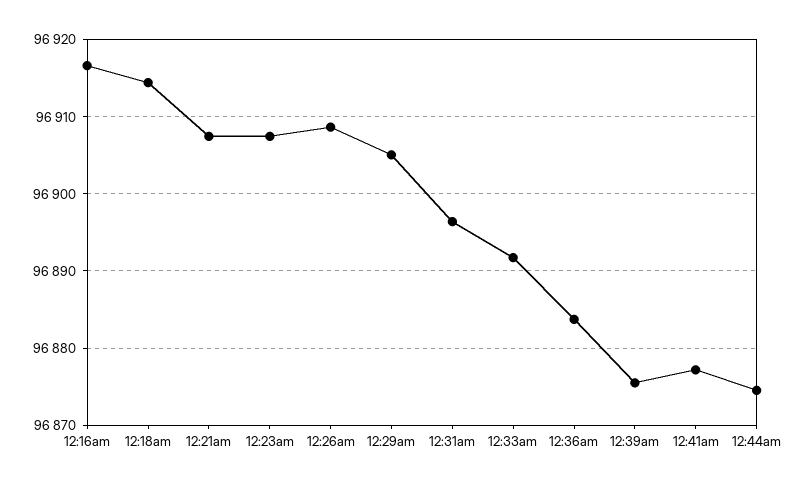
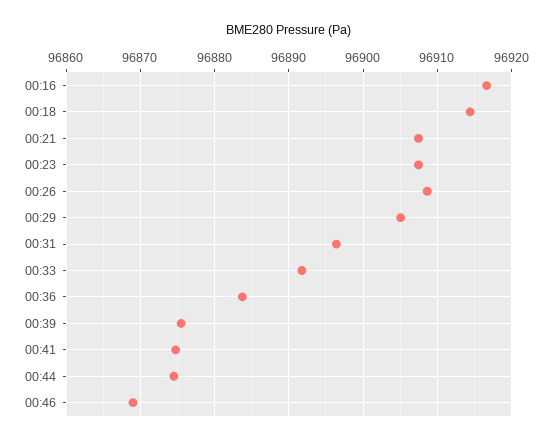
12:41am: 96877 -> 96875
00:46: none -> 96869

